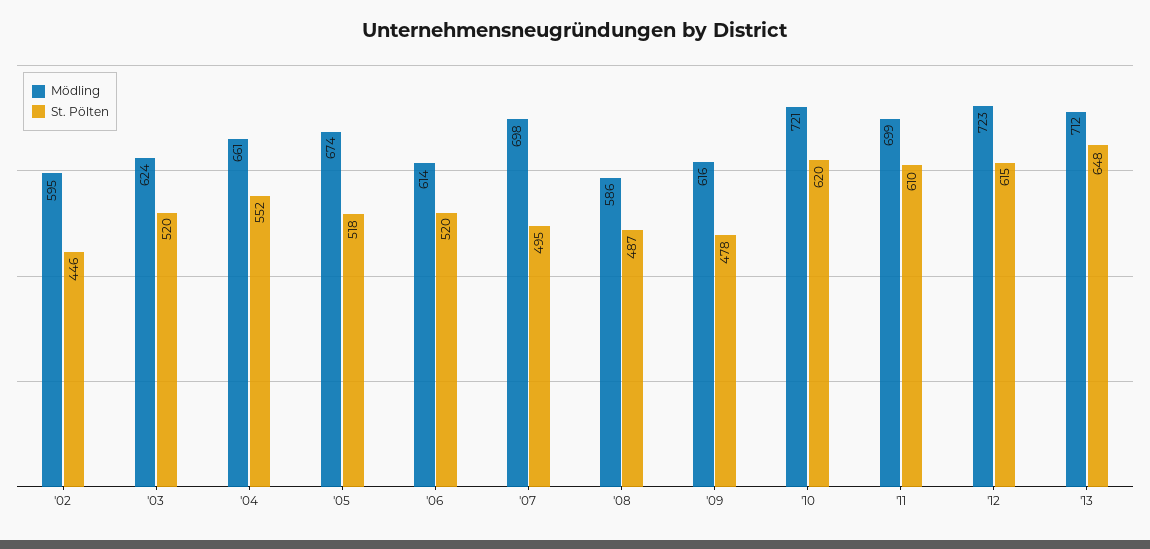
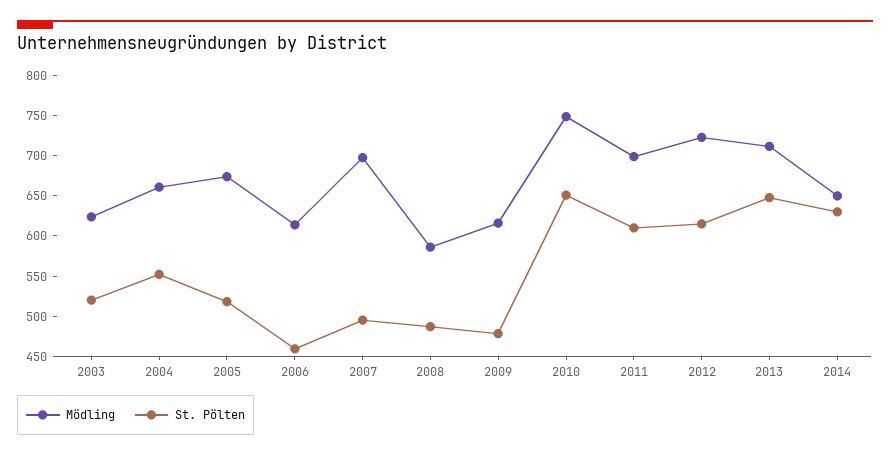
Mödling, '02: 595 -> none
St. Pölten, '02: 446 -> none
St. Pölten, '06: 520 -> 460
Mödling, '10: 721 -> 750
St. Pölten, '10: 620 -> 650
Mödling, 2014: none -> 650
St. Pölten, 2014: none -> 630

